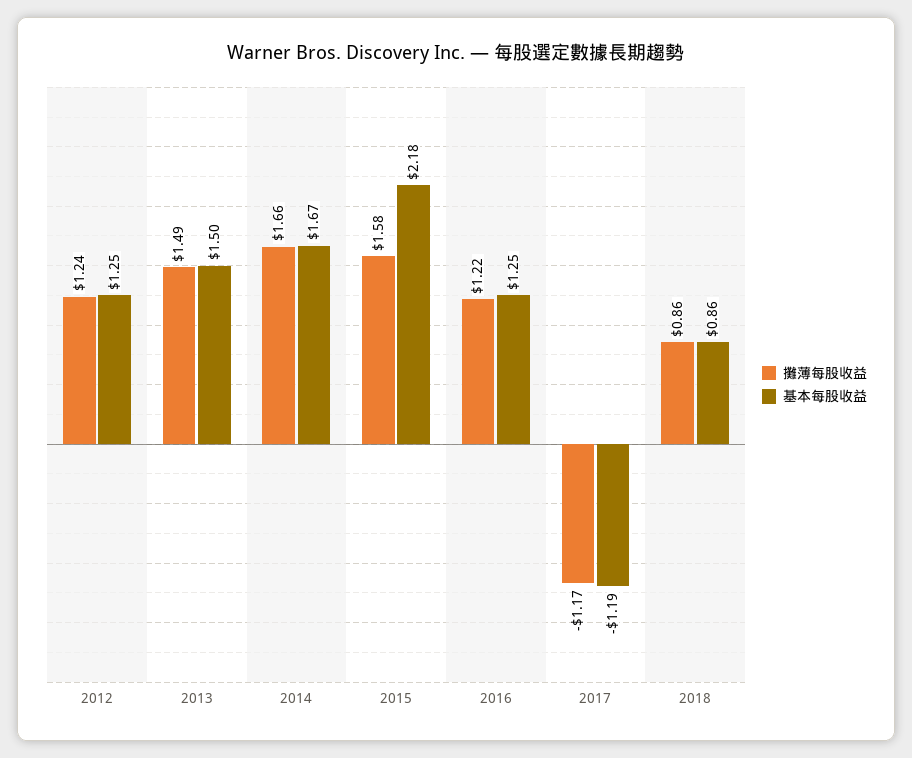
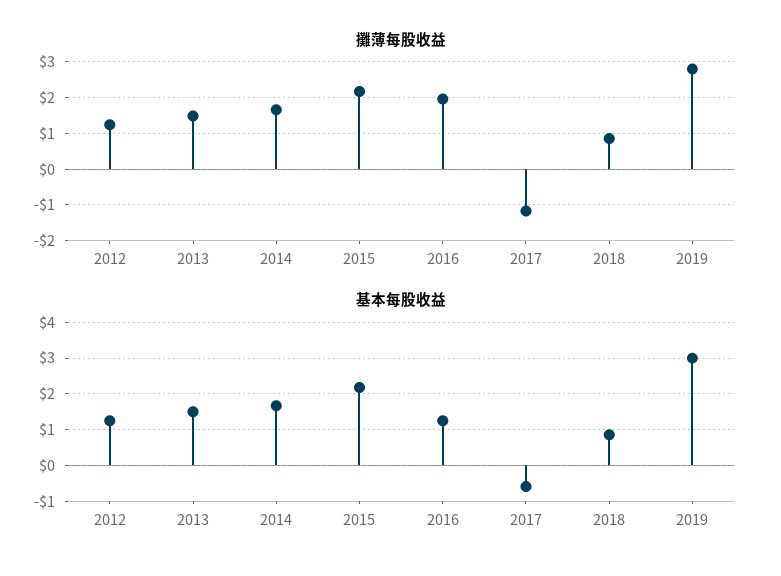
攤薄每股收益, 2015: 1.58 -> 2.2
攤薄每股收益, 2016: 1.22 -> 2
基本每股收益, 2017: -1.19 -> -0.6
攤薄每股收益, 2019: none -> 2.8
基本每股收益, 2019: none -> 3

